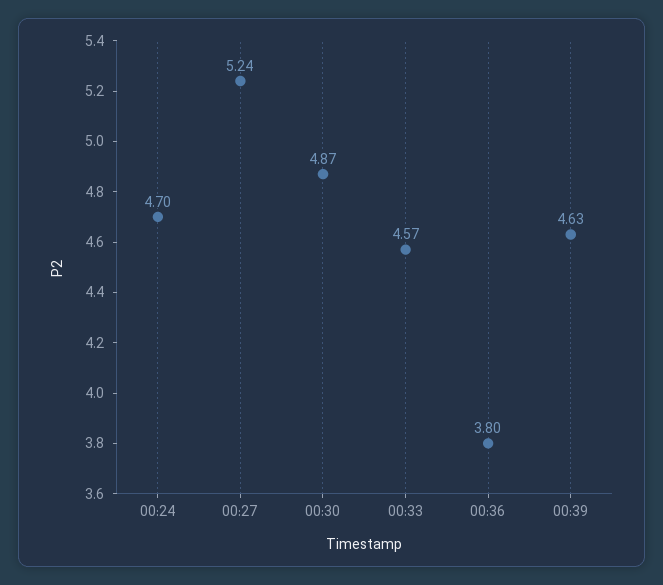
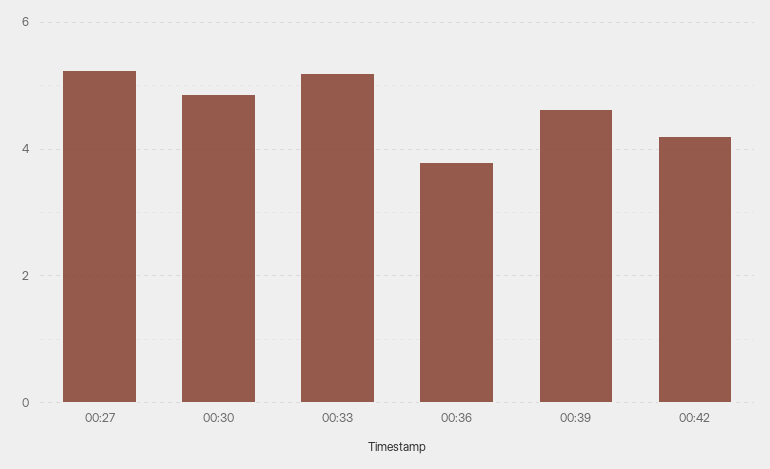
00:24: 4.7 -> none
00:33: 4.57 -> 5.2
00:42: none -> 4.2

